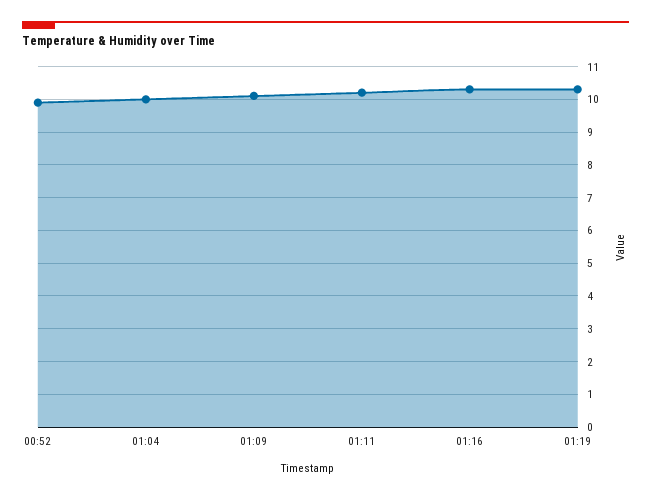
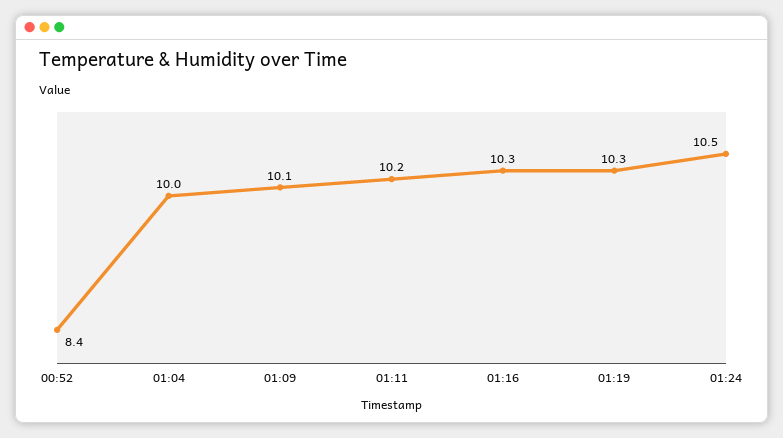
00:52: 10 -> 8.4
01:24: none -> 10.5

